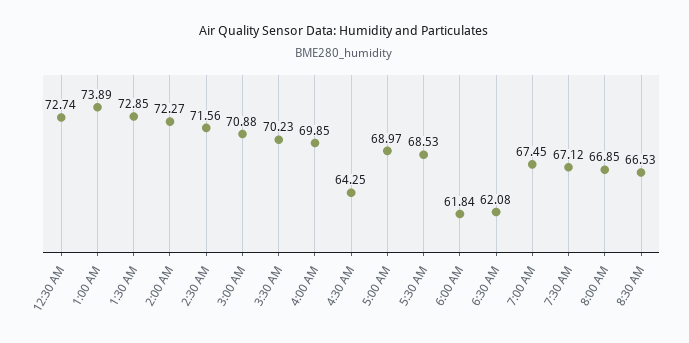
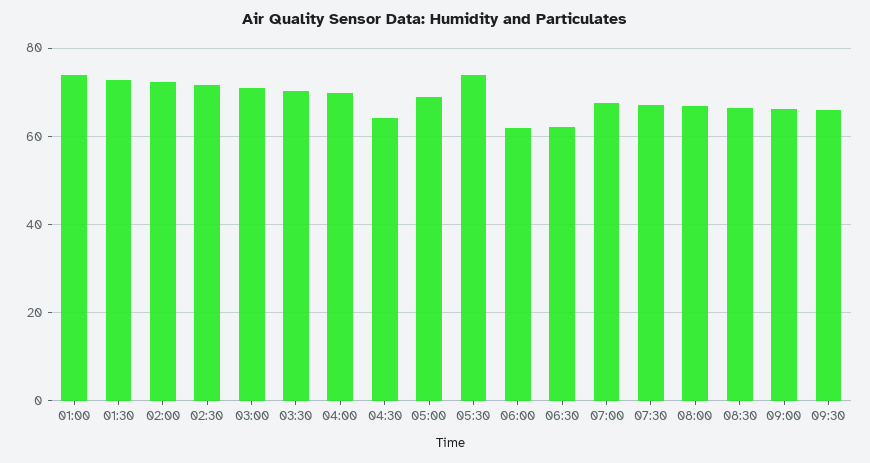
12:30 AM: 72.74 -> none
5:30 AM: 68.53 -> 74
09:00: none -> 66
09:30: none -> 66

